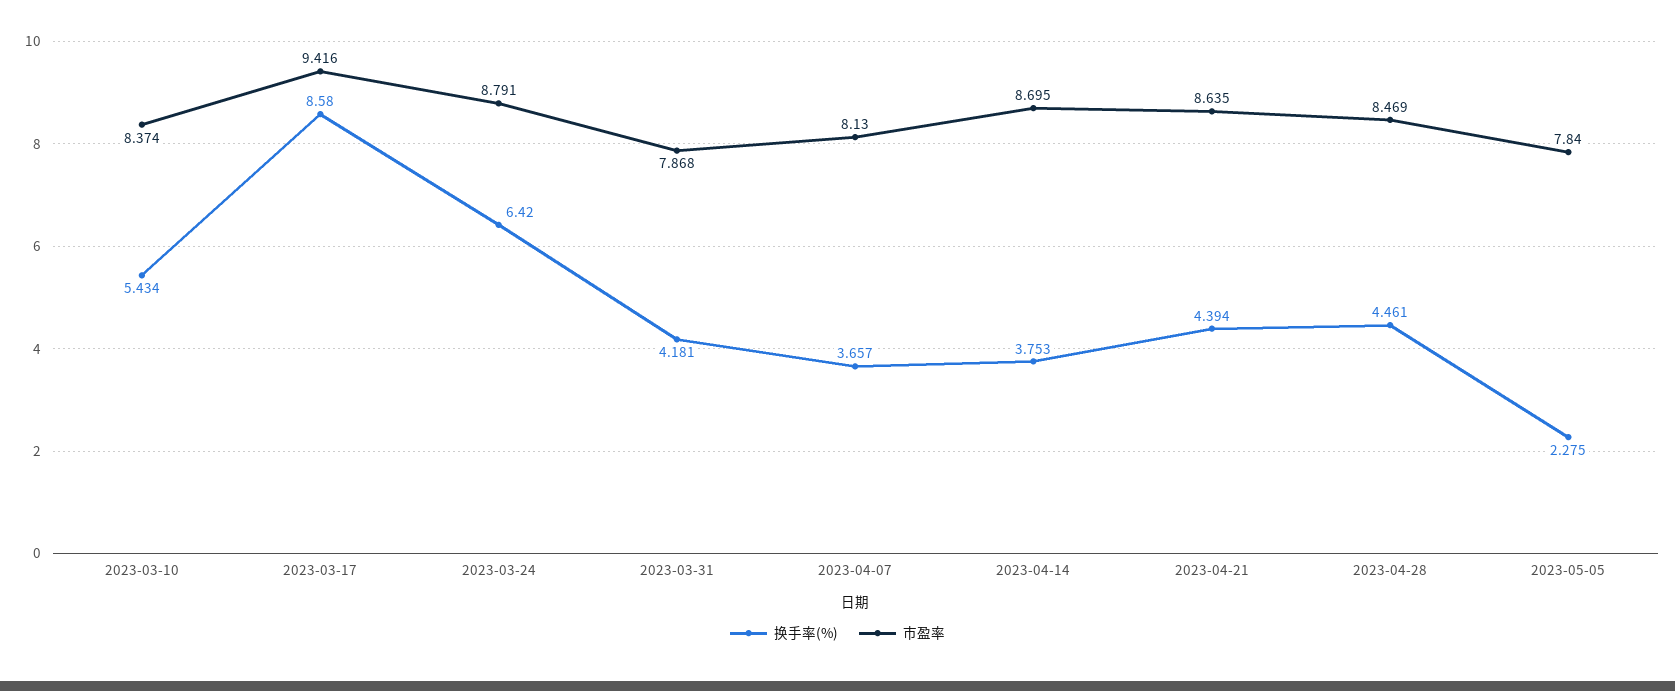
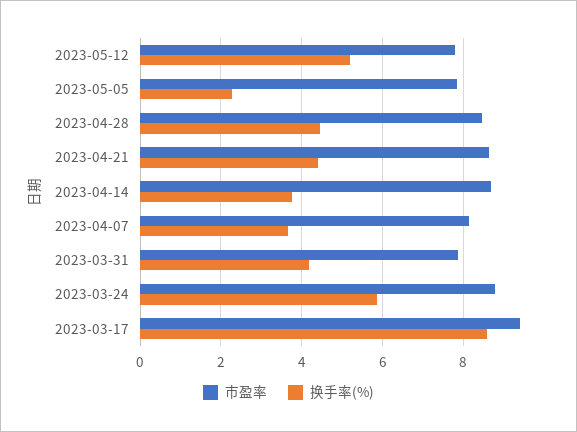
换手率(%), 2023-03-10: 5.434 -> none
市盈率, 2023-03-10: 8.374 -> none
换手率(%), 2023-03-24: 6.42 -> 5.8
市盈率, 2023-05-12: none -> 7.8
换手率(%), 2023-05-12: none -> 5.2

